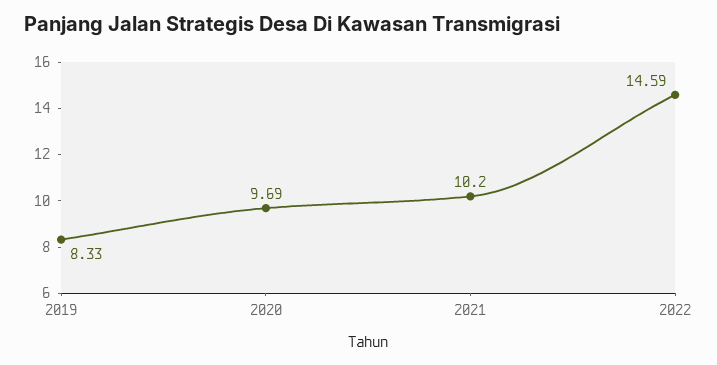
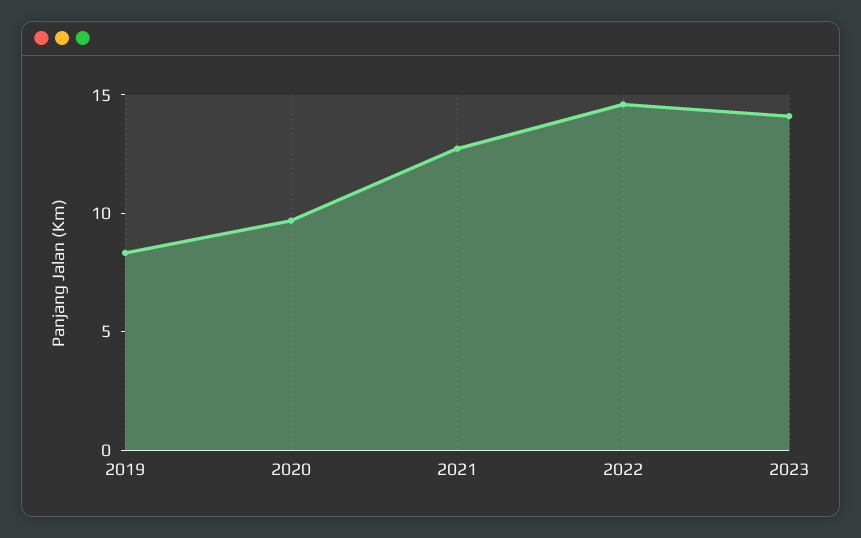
2021: 10.2 -> 13
2023: none -> 14

